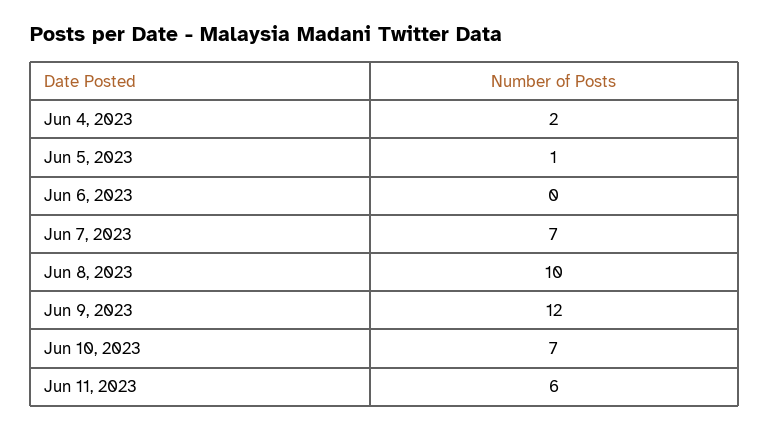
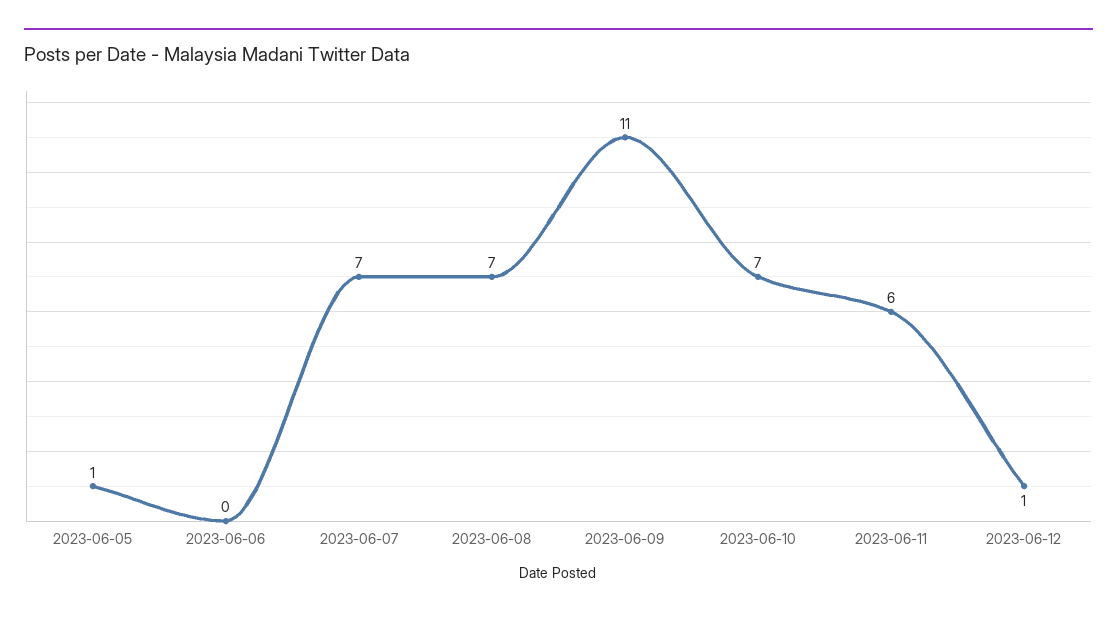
Jun 4, 2023: 2 -> none
Jun 8, 2023: 10 -> 7
Jun 9, 2023: 12 -> 11
2023-06-12: none -> 1

